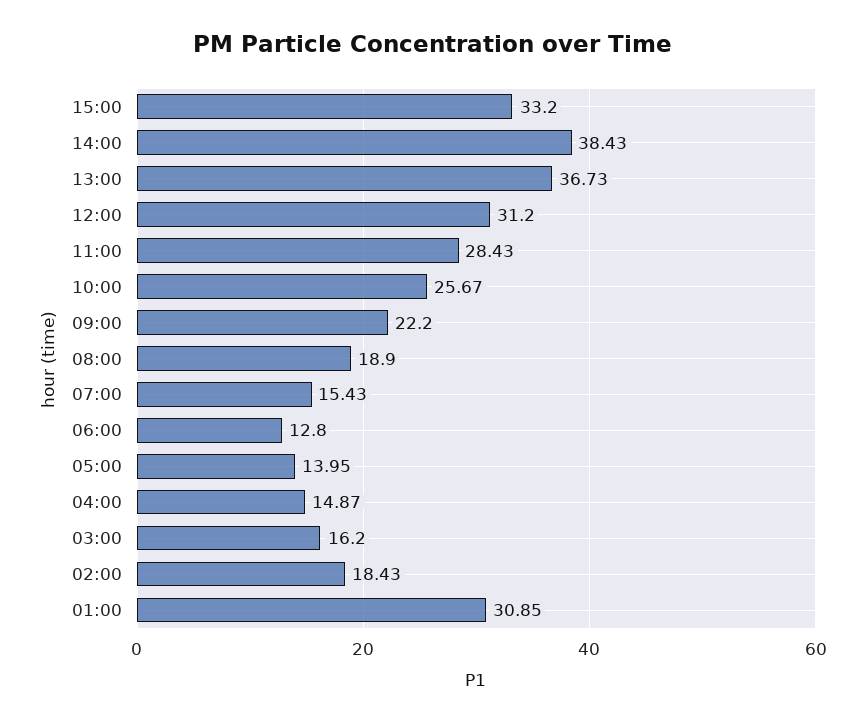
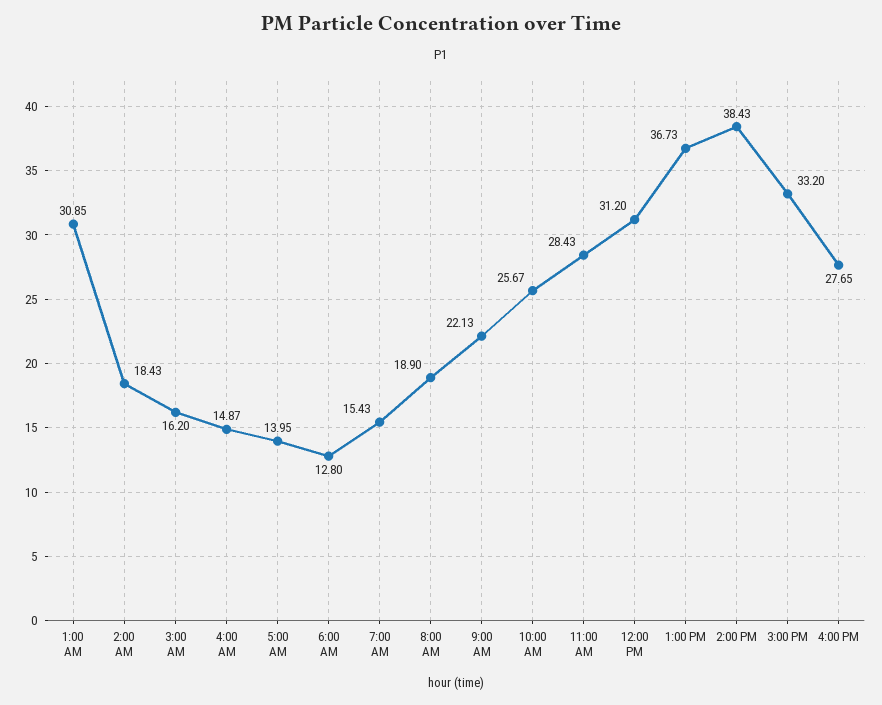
09:00: 22.2 -> 22.13
4:00 PM: none -> 27.65

